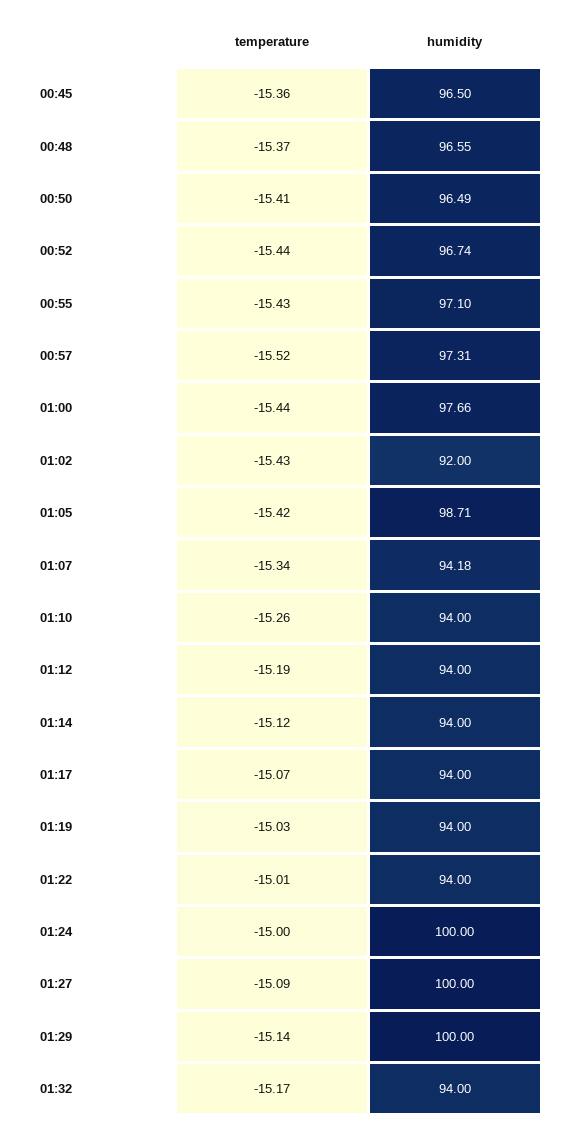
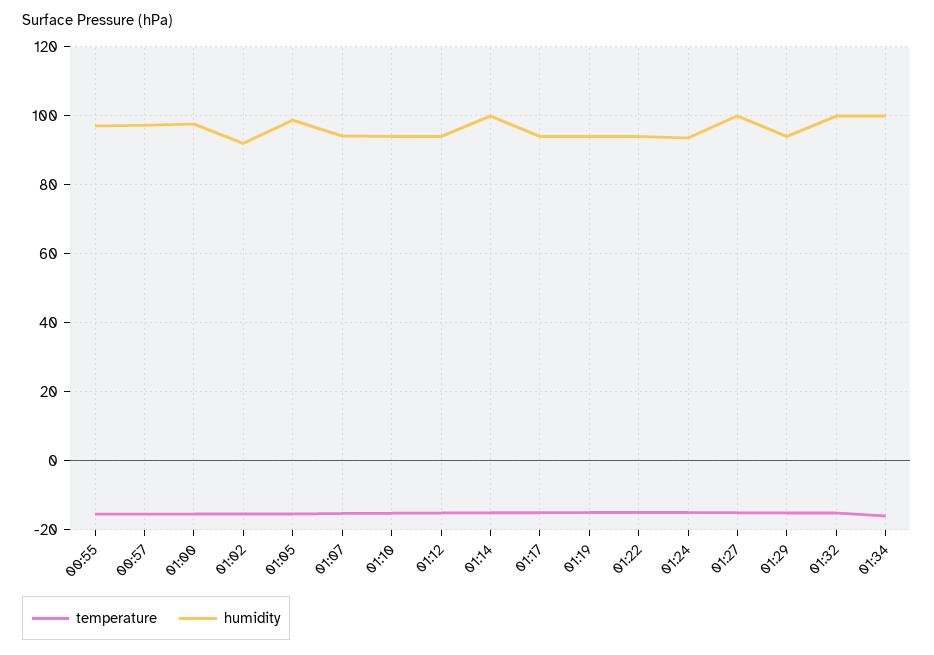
temperature, 00:45: -15.36 -> none
humidity, 00:45: 96.5 -> none
temperature, 00:48: -15.37 -> none
humidity, 00:48: 96.55 -> none
temperature, 00:50: -15.41 -> none
humidity, 00:50: 96.49 -> none
temperature, 00:52: -15.44 -> none
humidity, 00:52: 96.74 -> none
humidity, 01:14: 94 -> 100
humidity, 01:24: 100 -> 94
humidity, 01:29: 100 -> 94
humidity, 01:32: 94 -> 100
temperature, 01:34: none -> -16
humidity, 01:34: none -> 100

